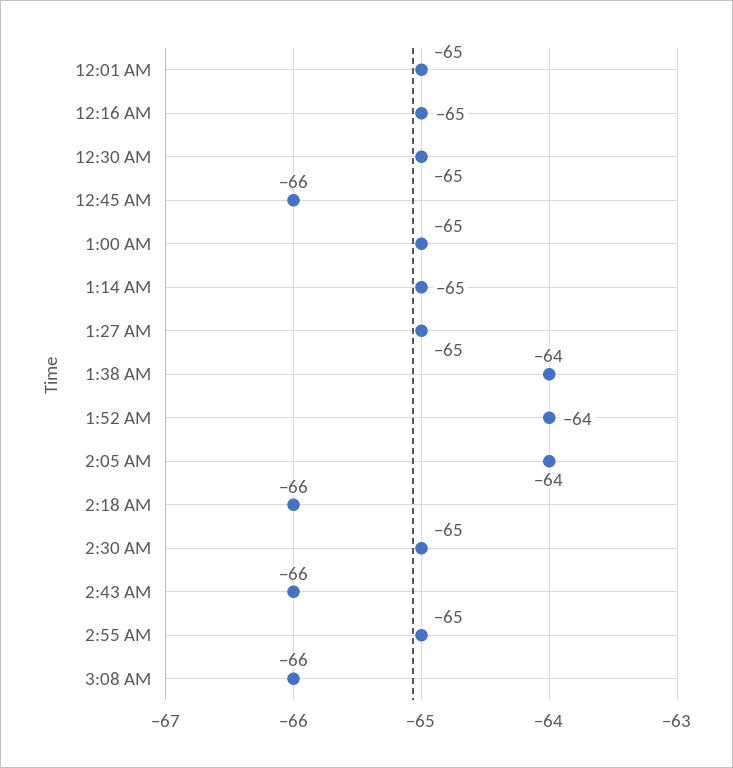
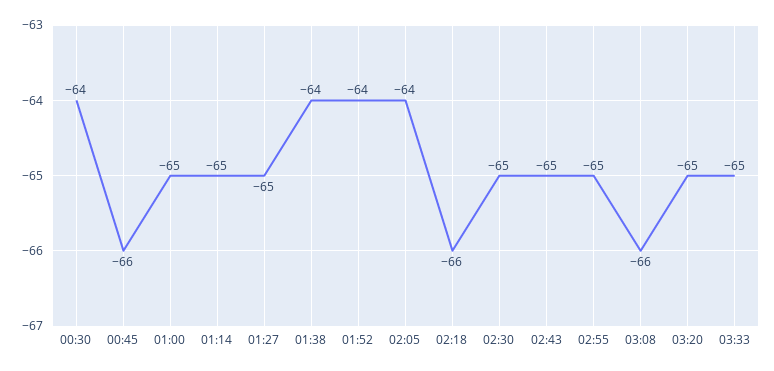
12:01 AM: -65 -> none
12:16 AM: -65 -> none
12:30 AM: -65 -> -64
2:43 AM: -66 -> -65
03:20: none -> -65
03:33: none -> -65

